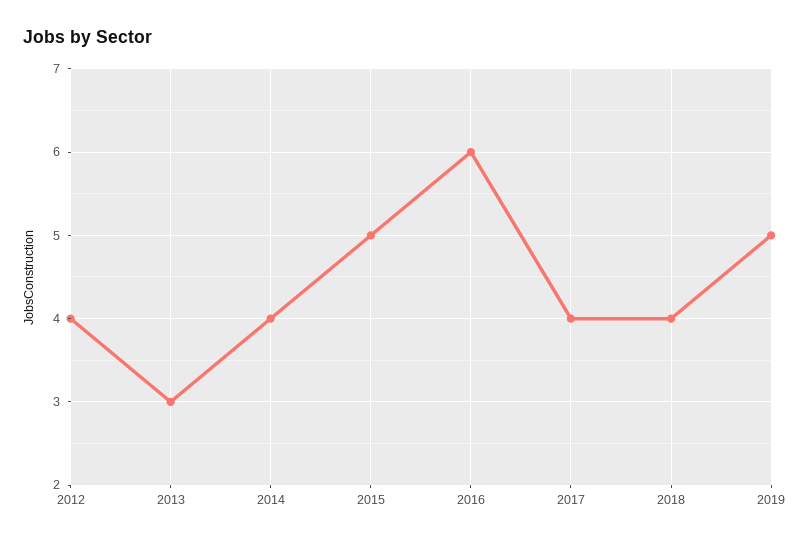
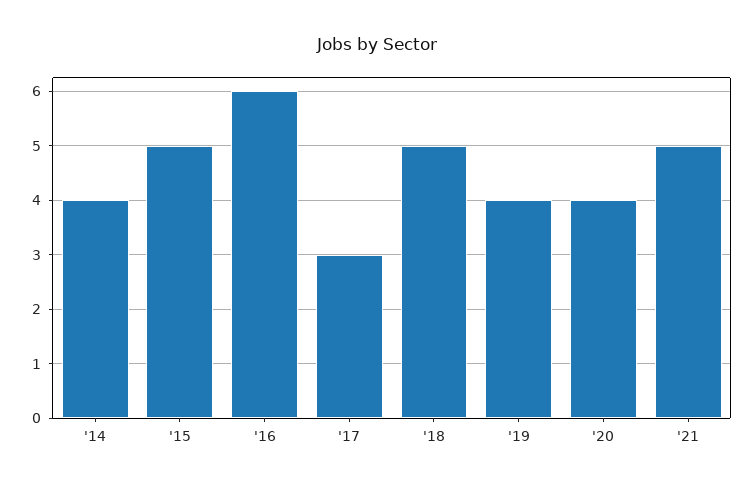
2012: 4 -> none
2013: 3 -> none
2017: 4 -> 3
2018: 4 -> 5
2019: 5 -> 4
'20: none -> 4
'21: none -> 5

